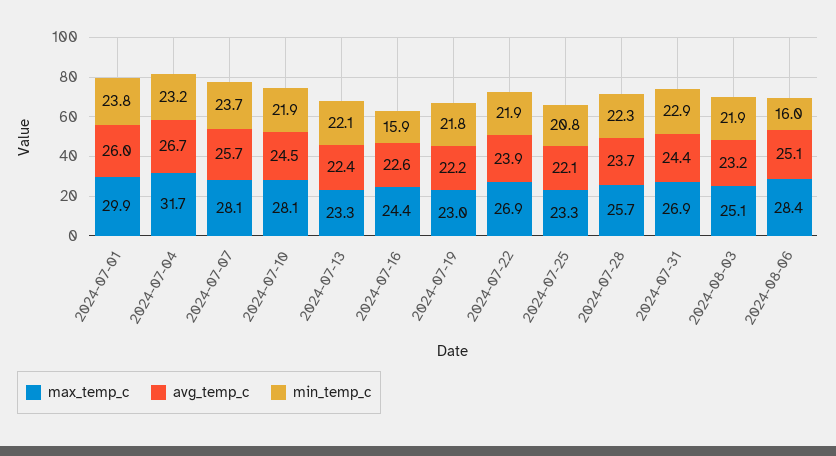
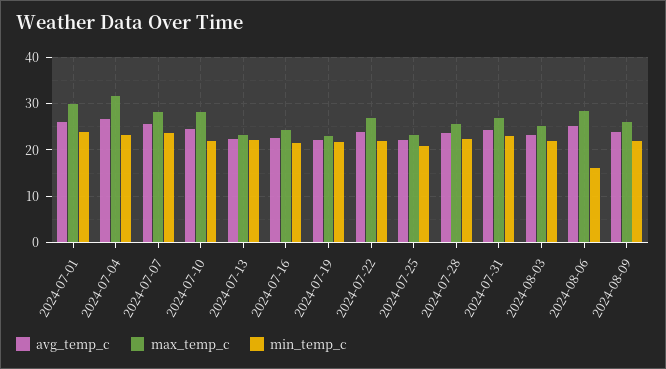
min_temp_c, 2024-07-16: 15.9 -> 22
avg_temp_c, 2024-08-09: none -> 24
max_temp_c, 2024-08-09: none -> 26
min_temp_c, 2024-08-09: none -> 22

